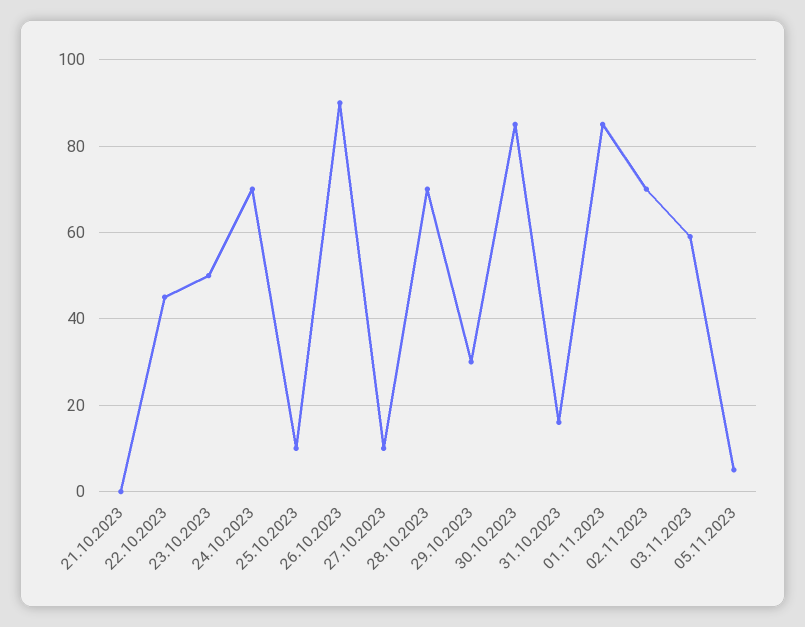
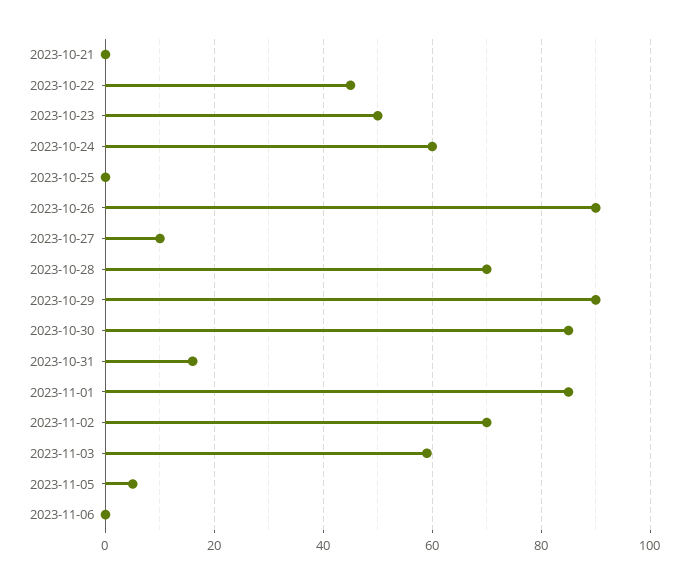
24.10.2023: 70 -> 60
25.10.2023: 10 -> 0
29.10.2023: 30 -> 90
2023-11-06: none -> 0

